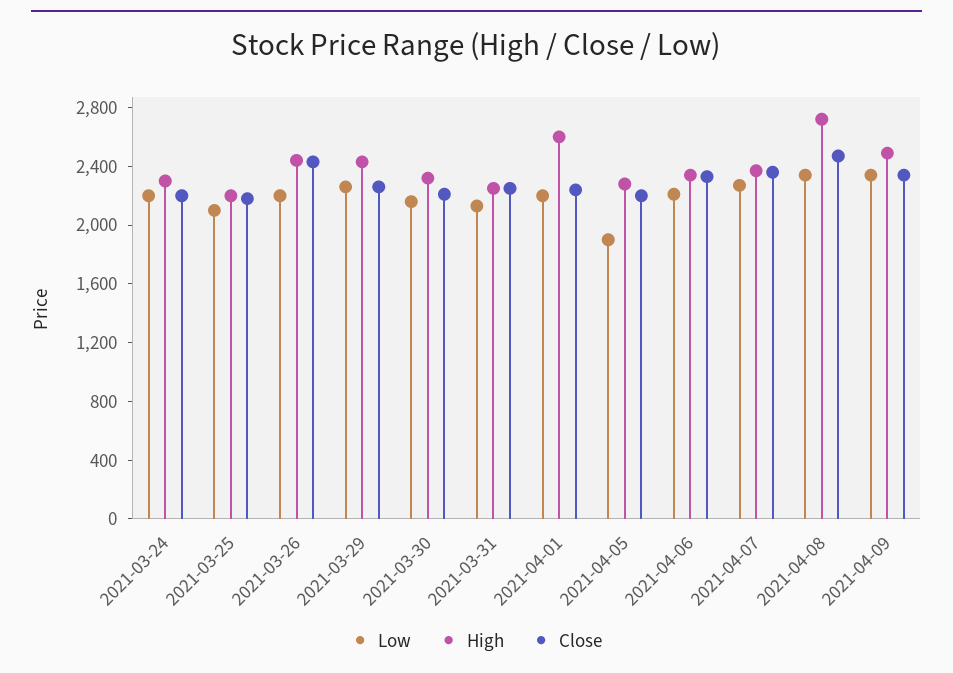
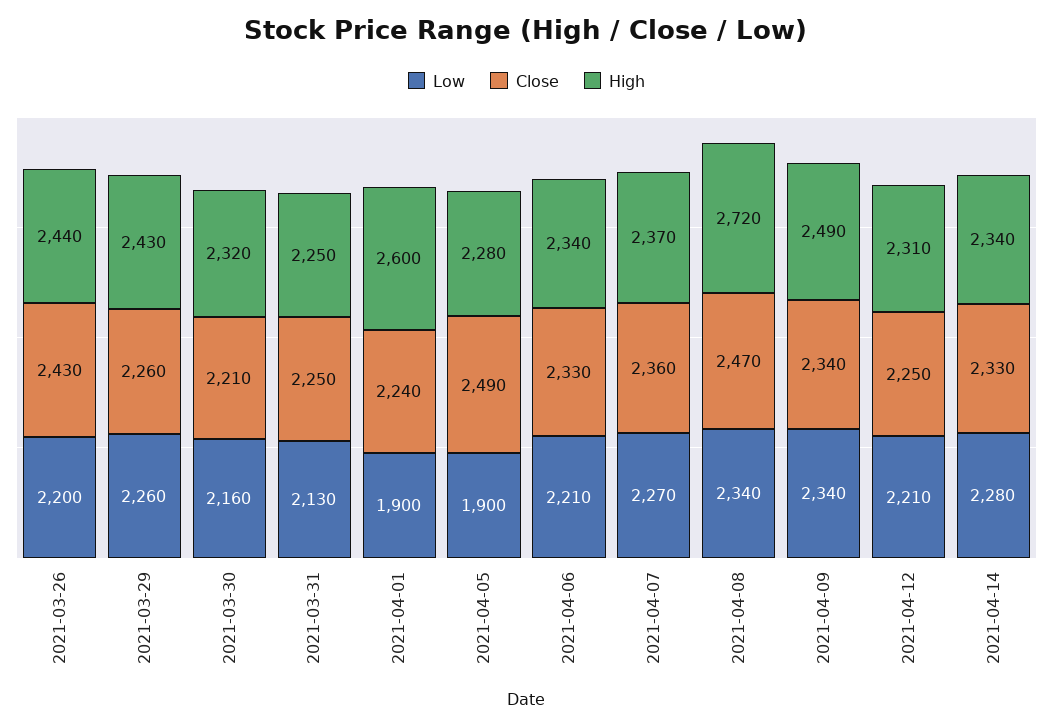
Low, 2021-03-24: 2200 -> none
High, 2021-03-24: 2300 -> none
Close, 2021-03-24: 2200 -> none
Low, 2021-03-25: 2100 -> none
High, 2021-03-25: 2200 -> none
Close, 2021-03-25: 2200 -> none
Low, 2021-04-01: 2200 -> 1900
Close, 2021-04-05: 2200 -> 2490
Low, 2021-04-12: none -> 2210
Close, 2021-04-12: none -> 2250
High, 2021-04-12: none -> 2310
Low, 2021-04-14: none -> 2280
Close, 2021-04-14: none -> 2330
High, 2021-04-14: none -> 2340

